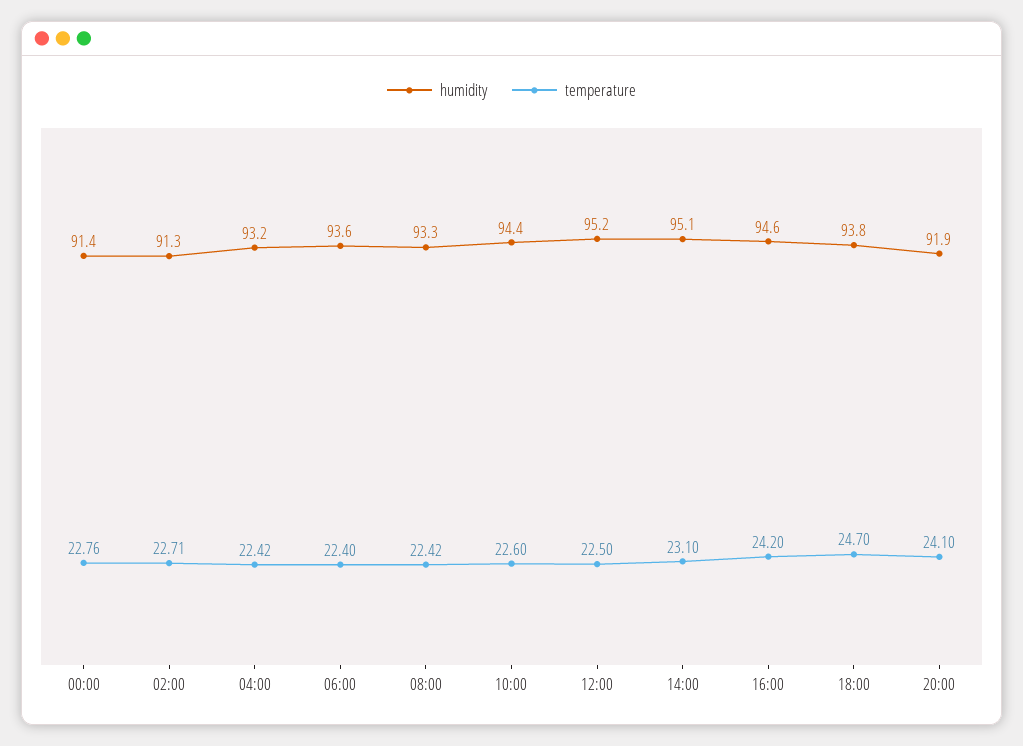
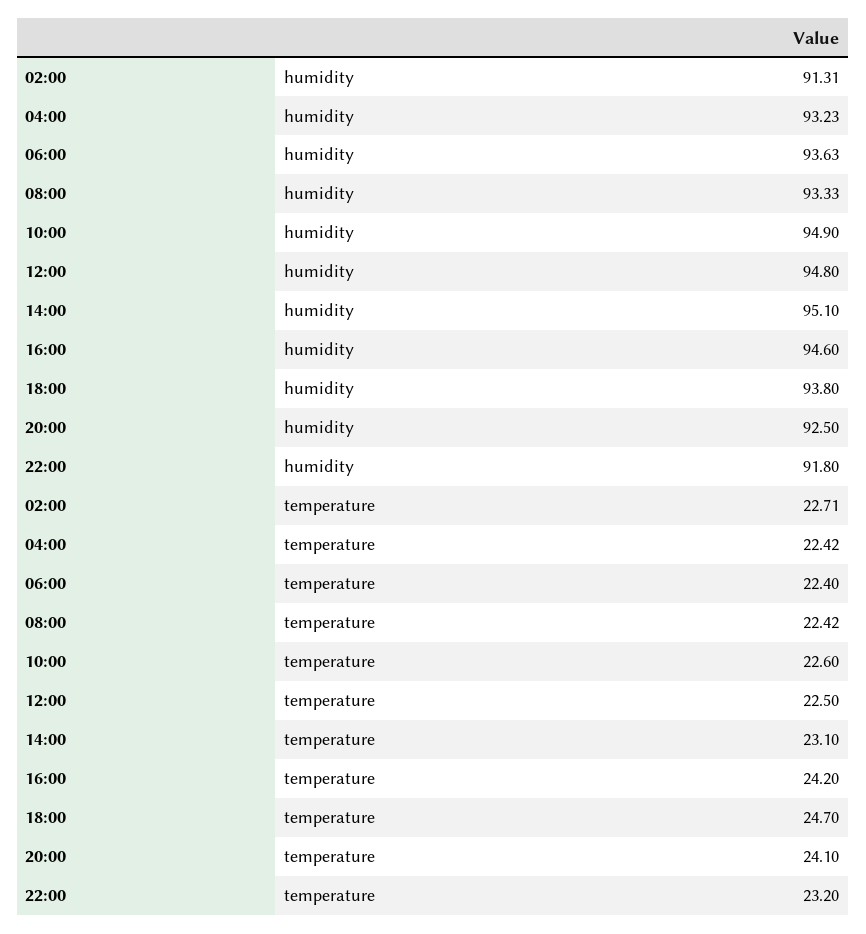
humidity, 00:00: 91.4 -> none
temperature, 00:00: 22.76 -> none
humidity, 10:00: 94.4 -> 94.9
humidity, 12:00: 95.2 -> 94.8
humidity, 20:00: 91.9 -> 92.5
humidity, 22:00: none -> 91.8
temperature, 22:00: none -> 23.2

